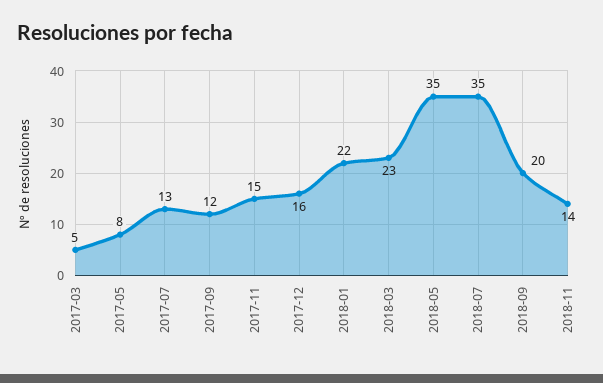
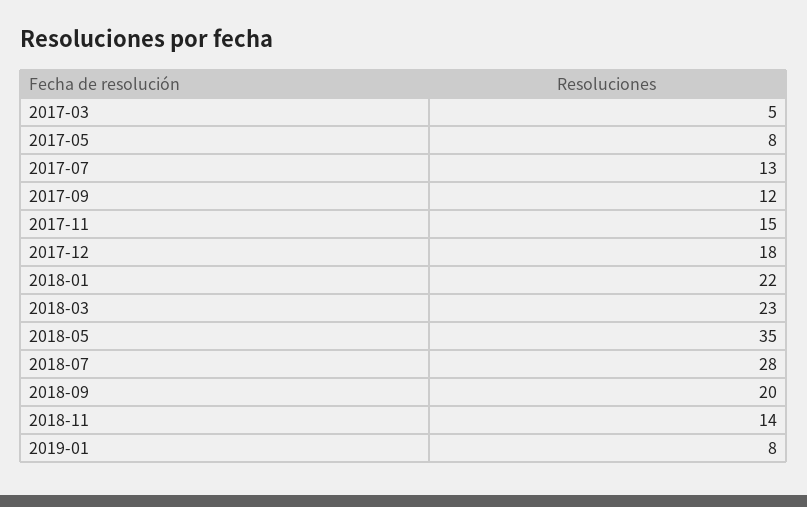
2017-12: 16 -> 18
2018-07: 35 -> 28
2019-01: none -> 8

